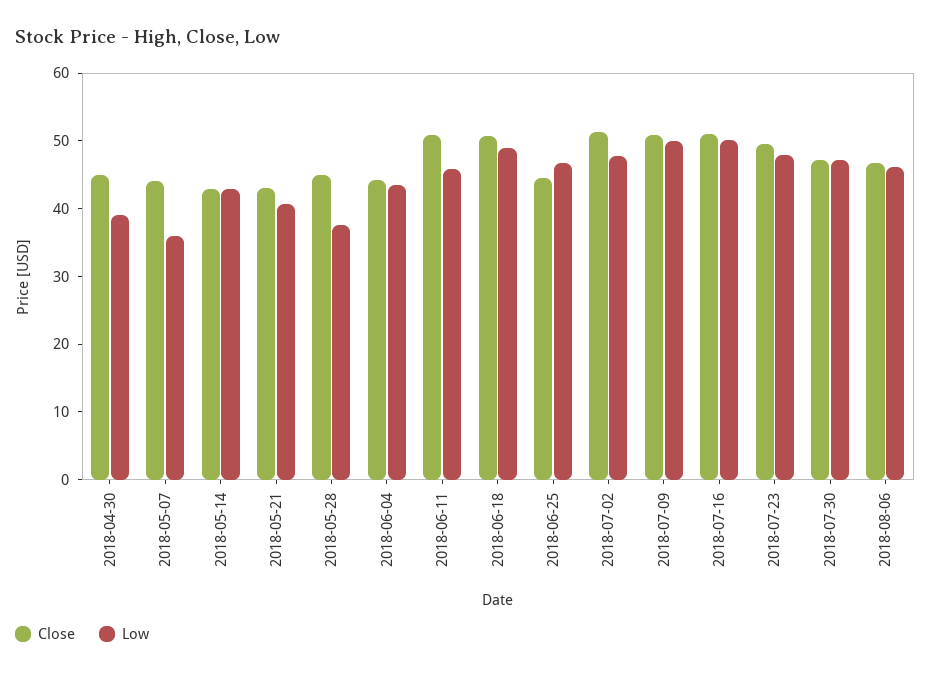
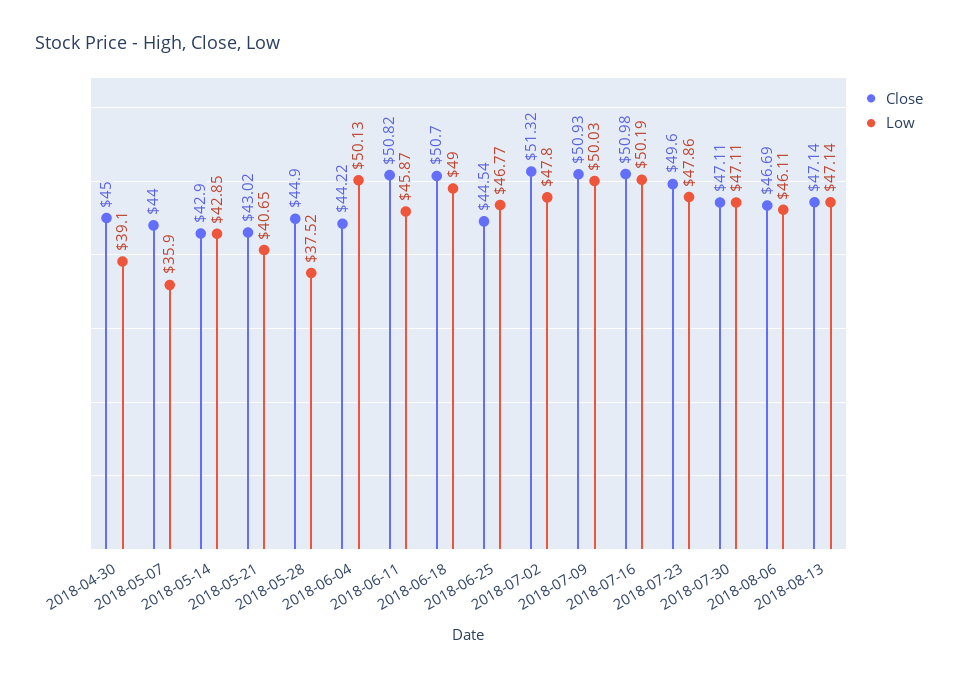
Low, 2018-06-04: 44 -> 50.13
Close, 2018-08-13: none -> 47.14
Low, 2018-08-13: none -> 47.14

